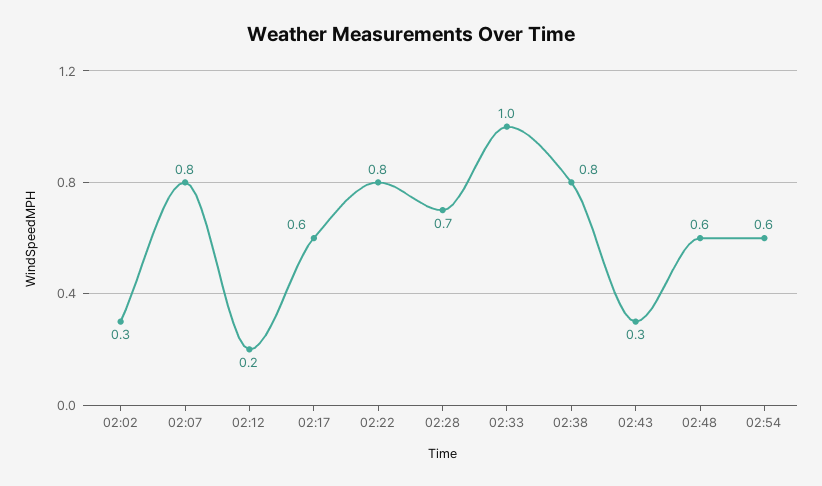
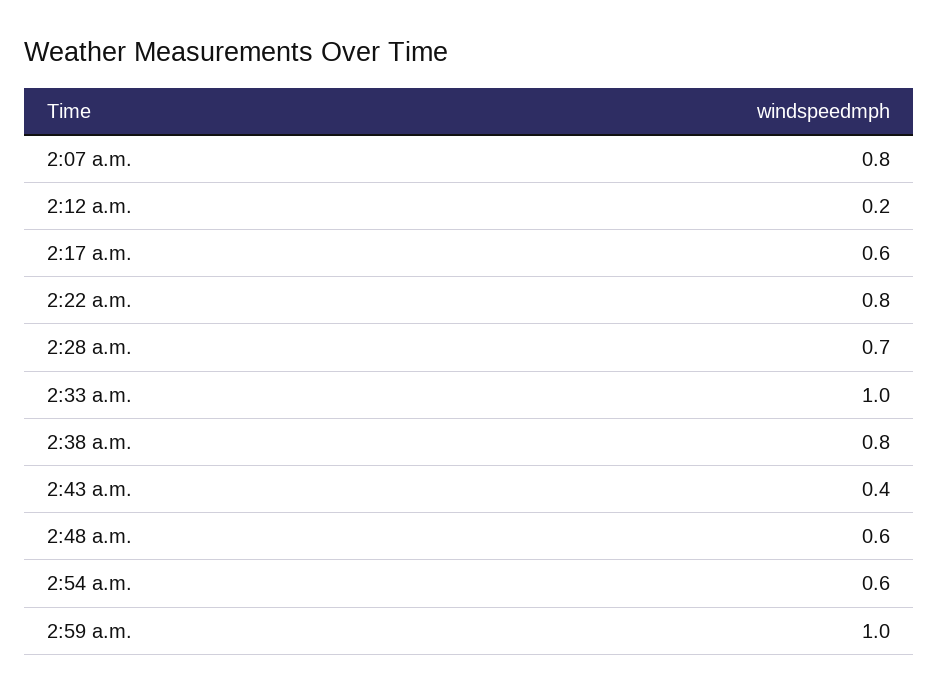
02:02: 0.3 -> none
02:43: 0.3 -> 0.4
2:59 a.m.: none -> 1

